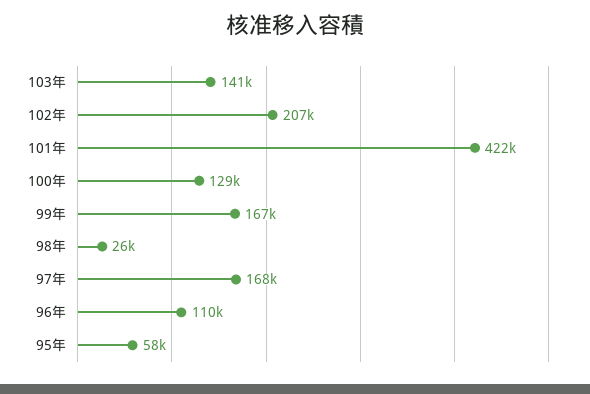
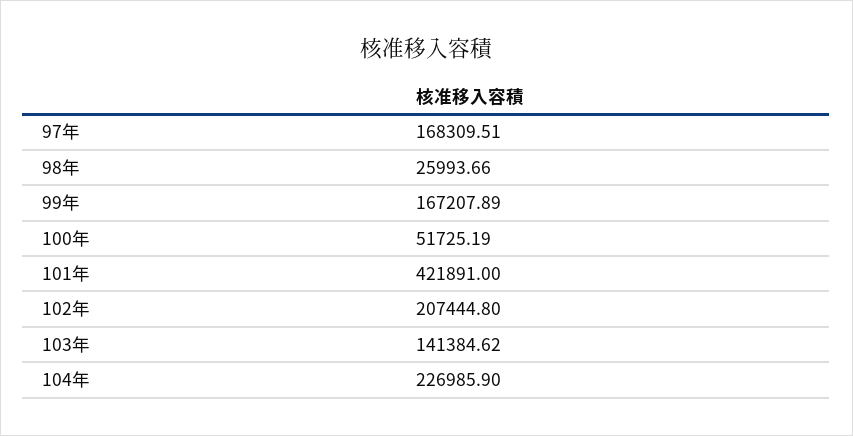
100年: 129000 -> 51725.19
96年: 110000 -> none
95年: 58000 -> none
104年: none -> 226985.9

